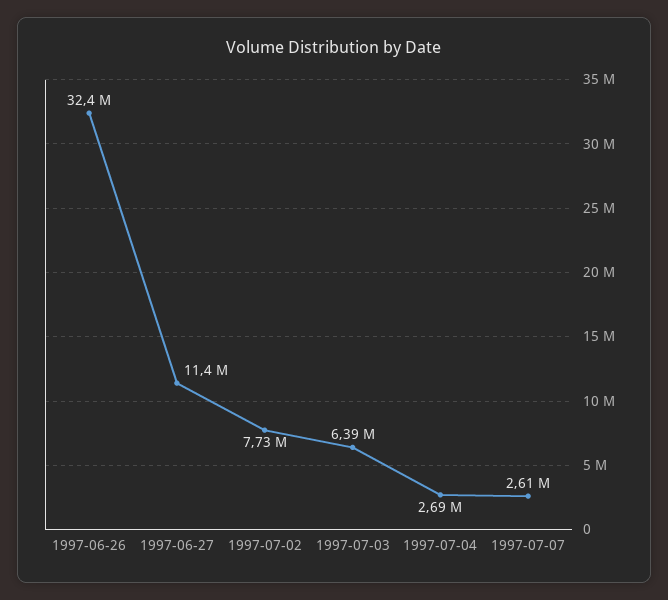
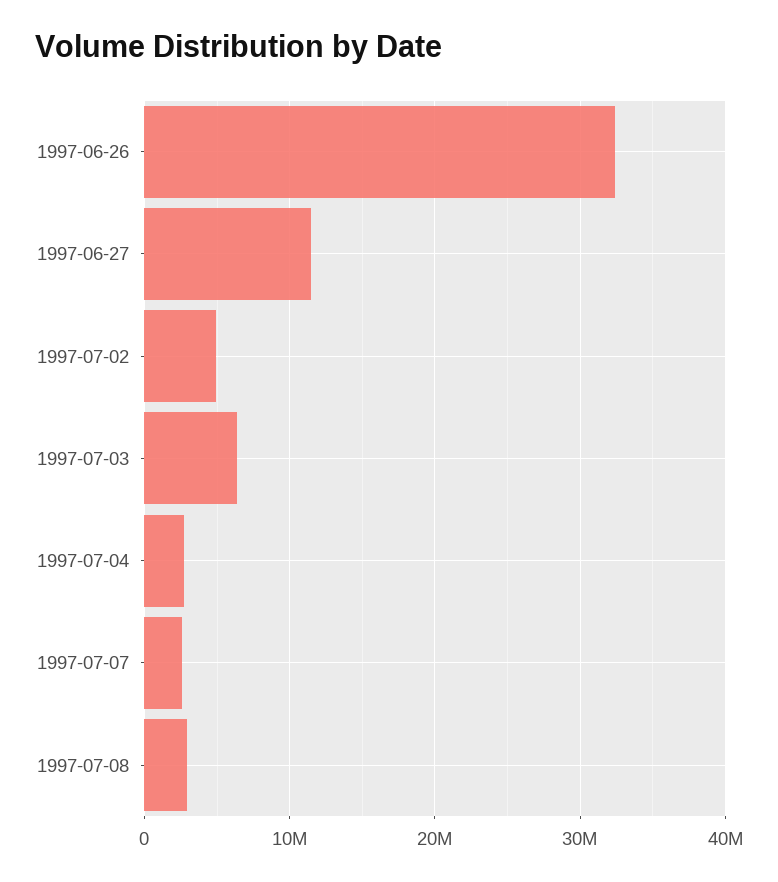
1997-07-02: 7730000 -> 5000000
1997-07-08: none -> 3000000

